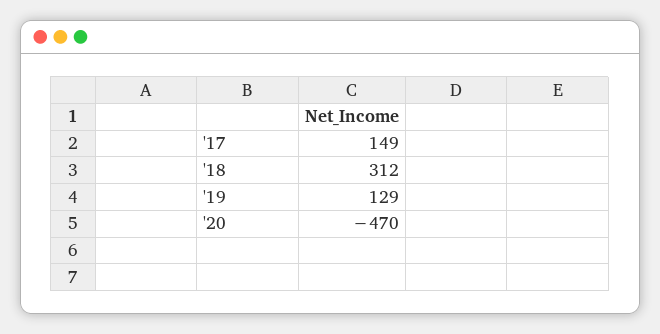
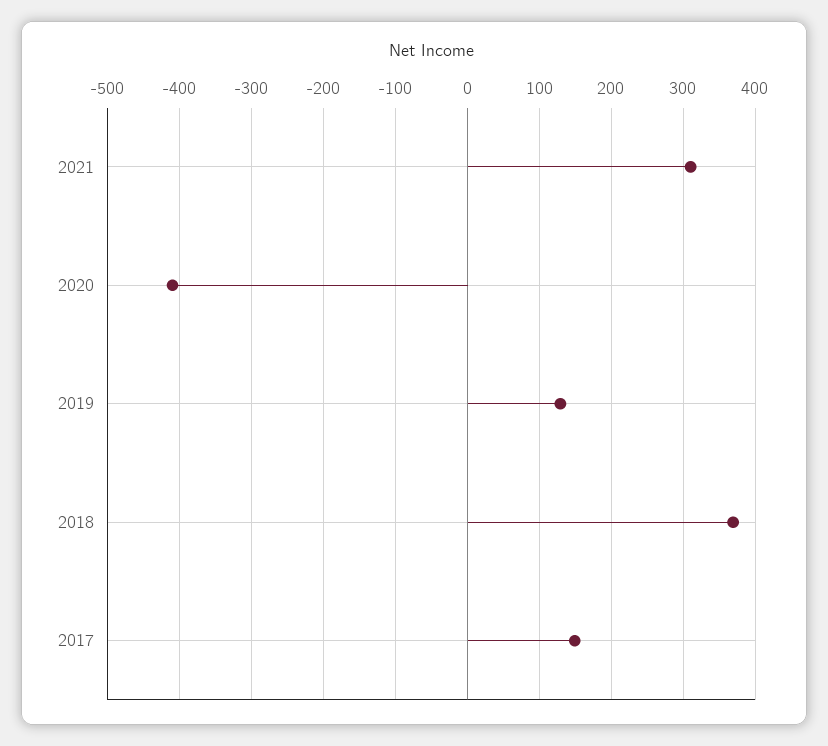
'18: 312 -> 370
'20: -470 -> -410
2021: none -> 310

